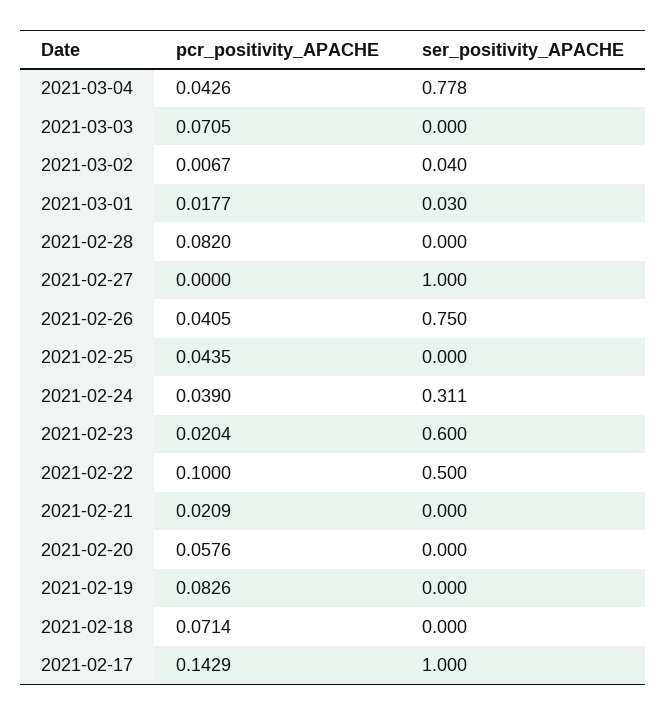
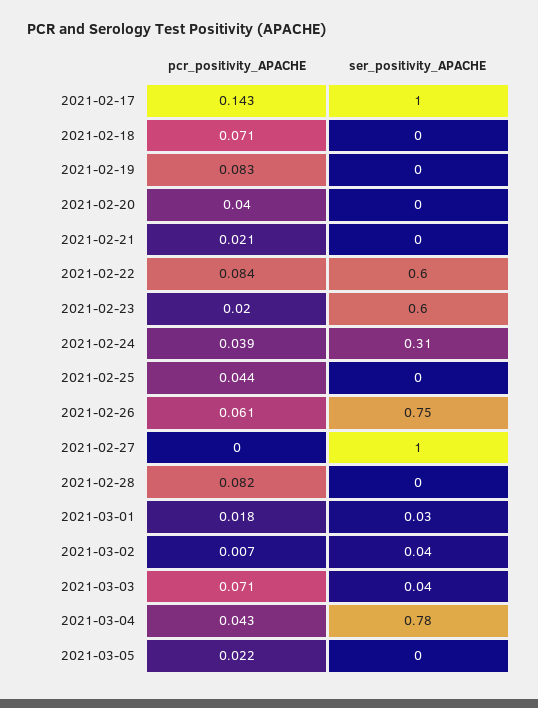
ser_positivity_APACHE, 2021-03-03: 0 -> 0.04
pcr_positivity_APACHE, 2021-02-26: 0.0405 -> 0.061
pcr_positivity_APACHE, 2021-02-22: 0.1 -> 0.084
ser_positivity_APACHE, 2021-02-22: 0.5 -> 0.6
pcr_positivity_APACHE, 2021-02-20: 0.0576 -> 0.04
pcr_positivity_APACHE, 2021-03-05: none -> 0.022
ser_positivity_APACHE, 2021-03-05: none -> 0

